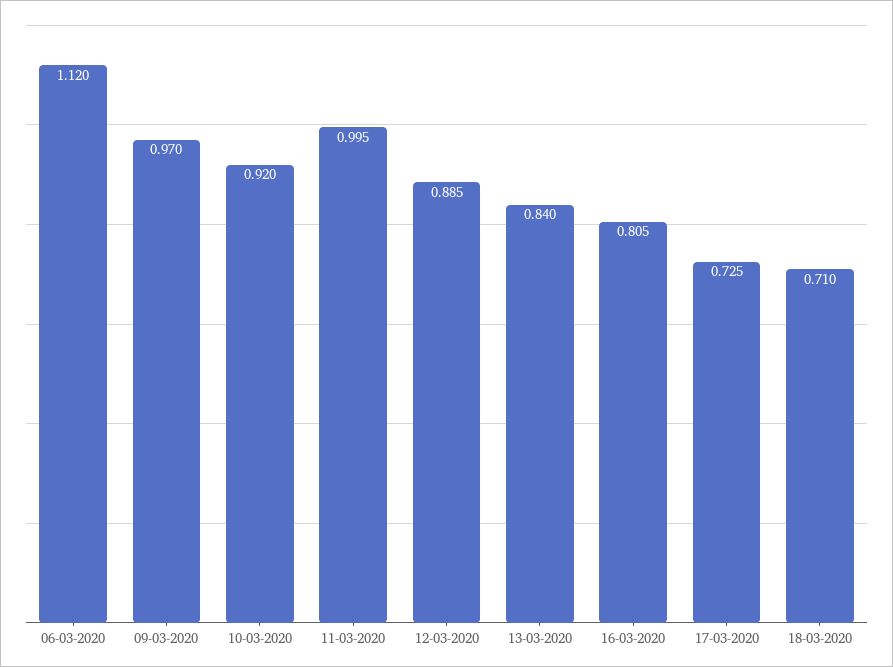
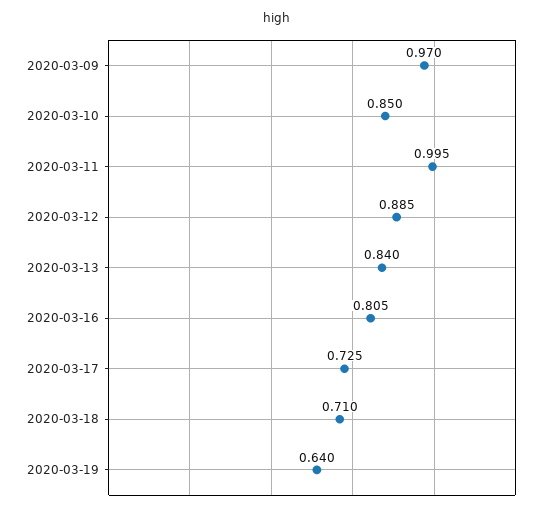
06-03-2020: 1.12 -> none
10-03-2020: 0.92 -> 0.85
2020-03-19: none -> 0.64

